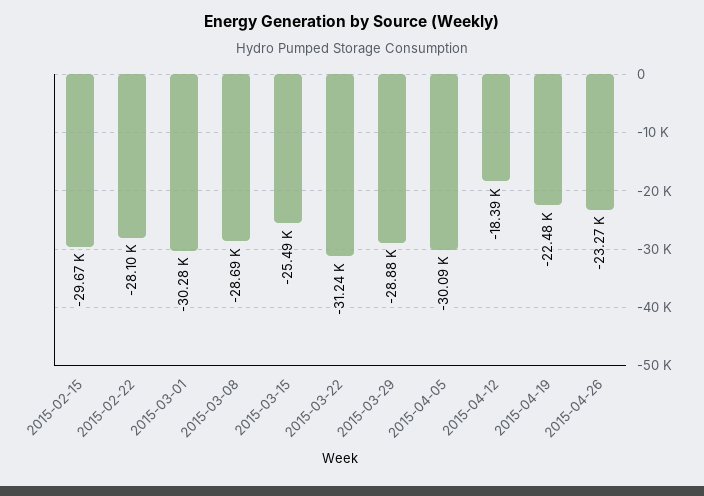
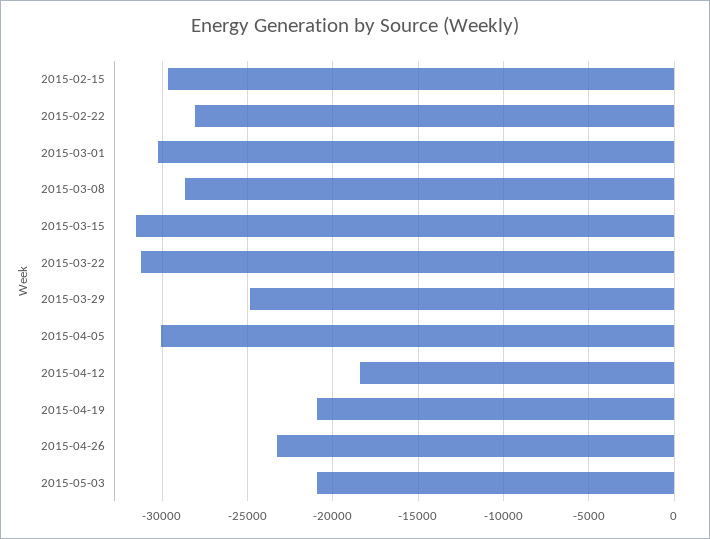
2015-03-15: -25490 -> -31500
2015-03-29: -28880 -> -25000
2015-04-19: -22480 -> -21000
2015-05-03: none -> -21000

